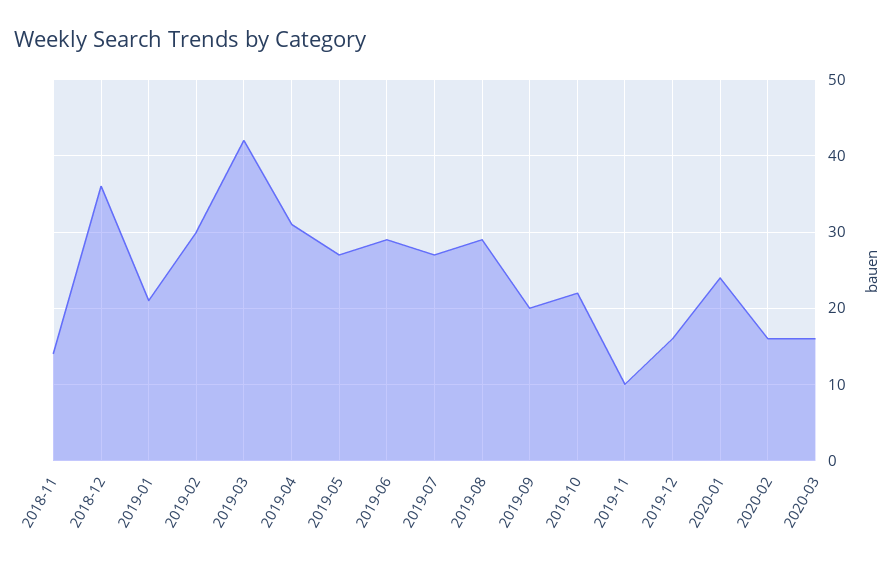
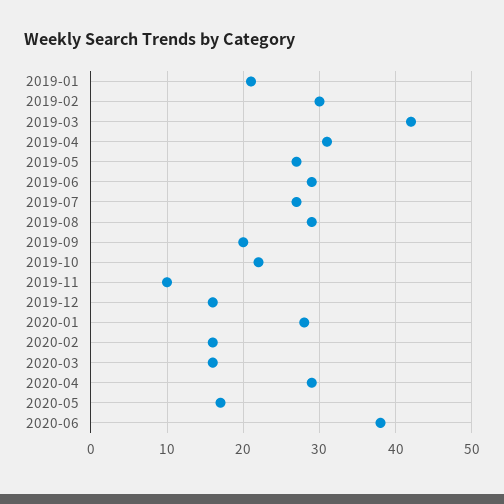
2018-11: 14 -> none
2018-12: 36 -> none
2020-01: 24 -> 28
2020-04: none -> 29
2020-05: none -> 17
2020-06: none -> 38

